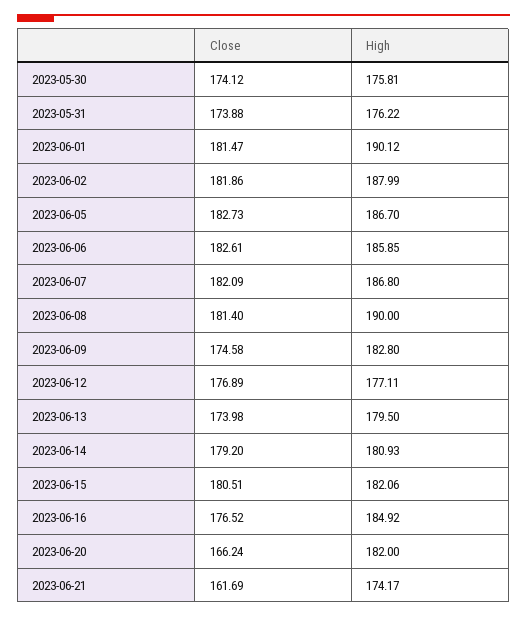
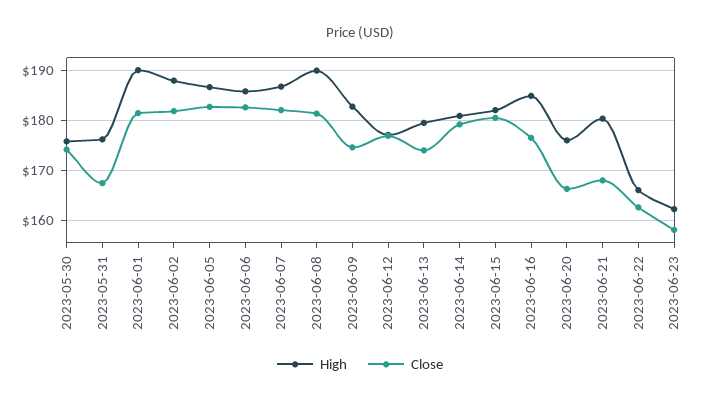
Close, 2023-05-31: 173.88 -> 168
High, 2023-06-20: 182 -> 176
Close, 2023-06-21: 161.69 -> 168
High, 2023-06-21: 174.17 -> 180
High, 2023-06-22: none -> 166
Close, 2023-06-22: none -> 162
High, 2023-06-23: none -> 162
Close, 2023-06-23: none -> 158

